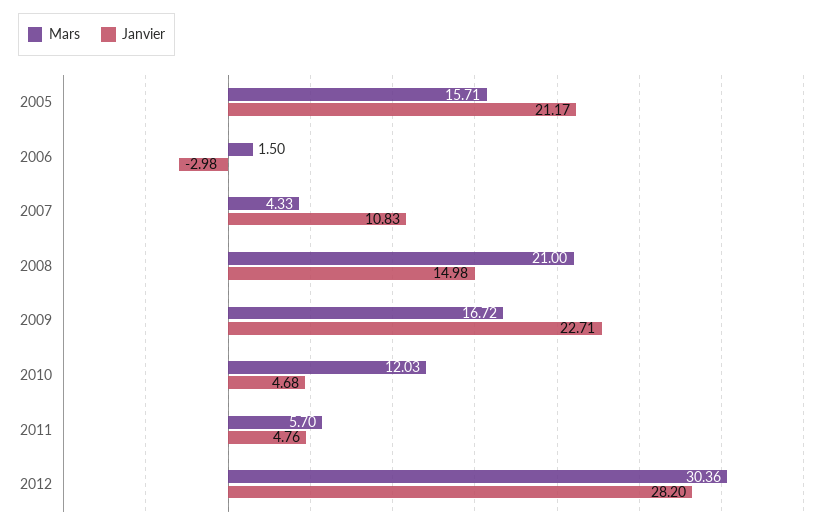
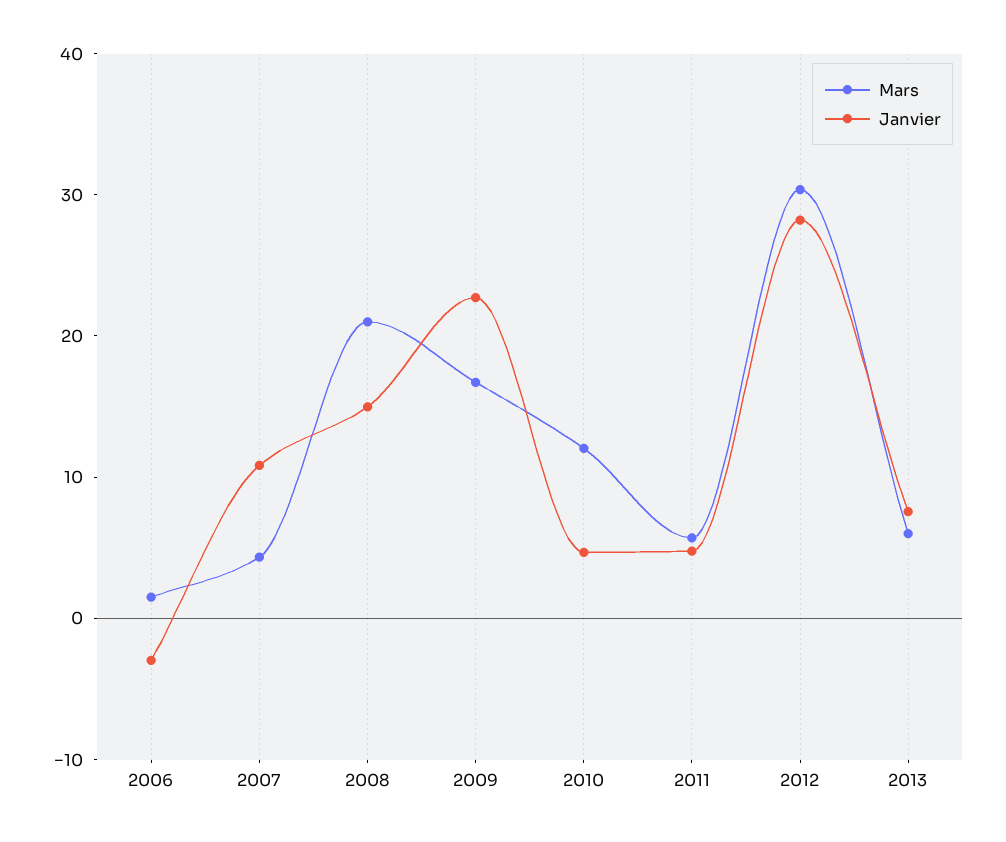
Mars, 2005: 15.71 -> none
Janvier, 2005: 21.17 -> none
Mars, 2013: none -> 6
Janvier, 2013: none -> 8

